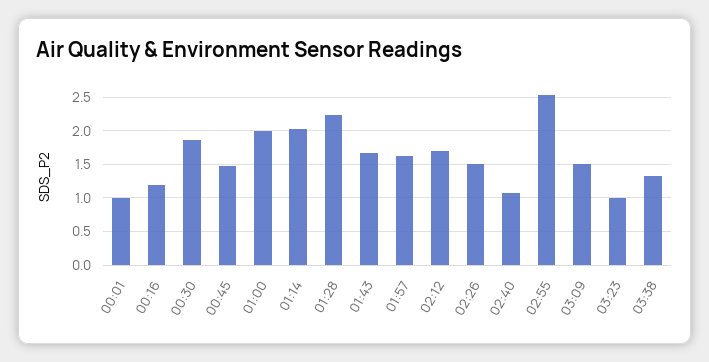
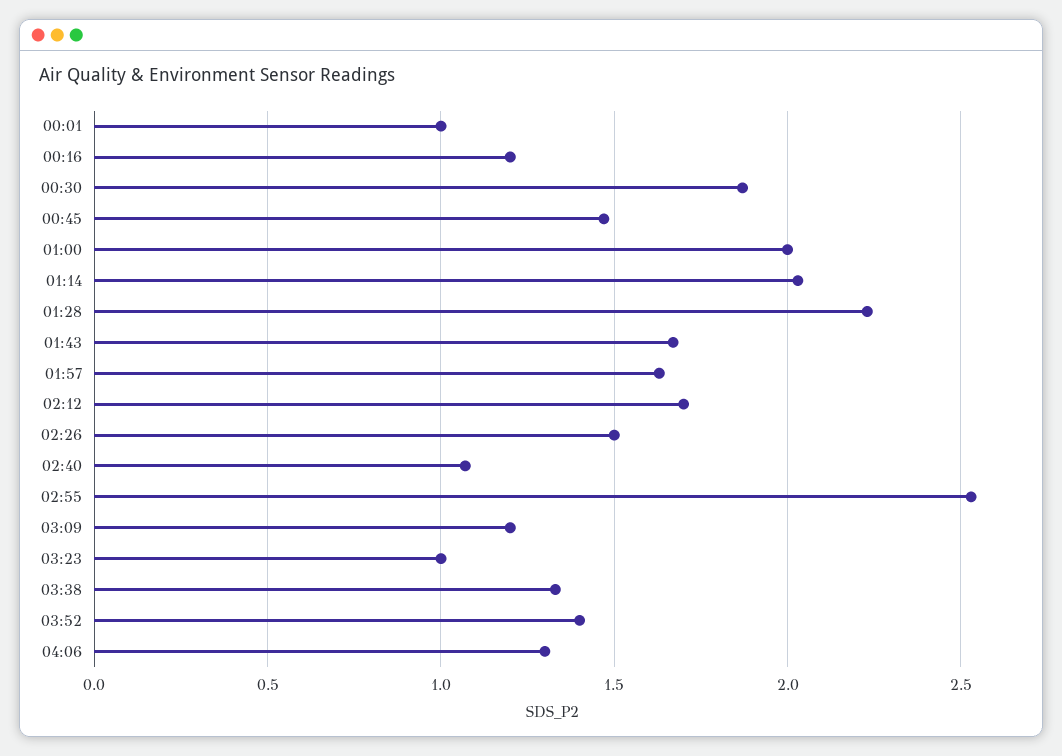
03:09: 1.5 -> 1.2
03:52: none -> 1.4
04:06: none -> 1.3

